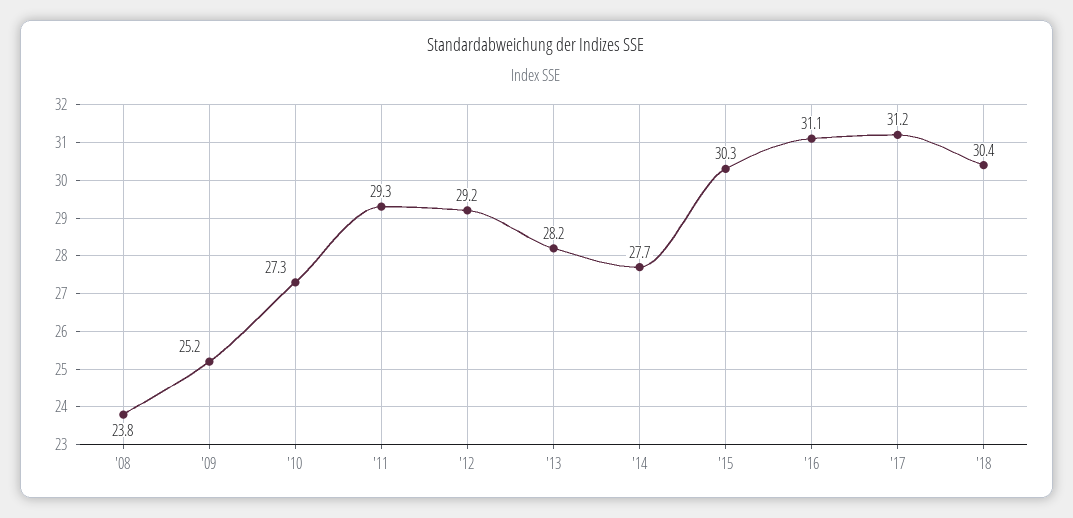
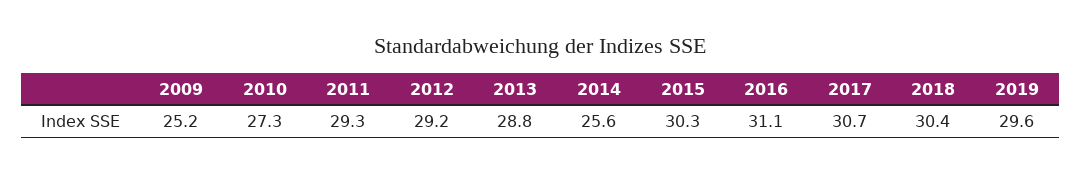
'08: 23.8 -> none
'13: 28.2 -> 28.8
'14: 27.7 -> 25.6
'17: 31.2 -> 30.7
2019: none -> 29.6

